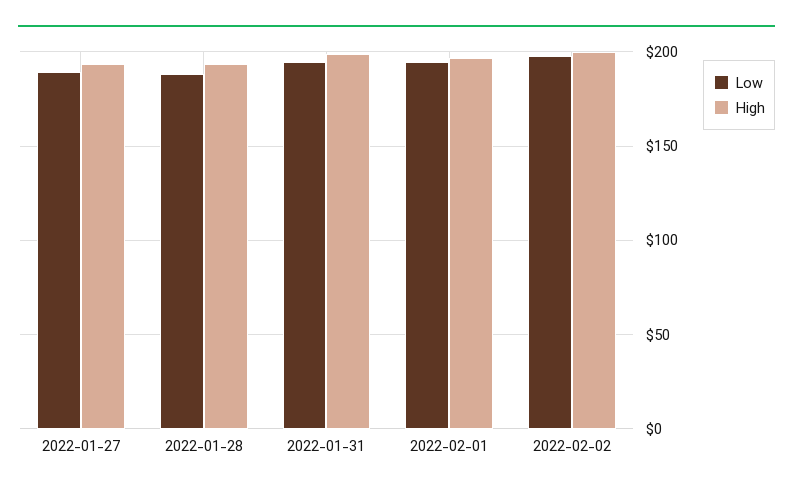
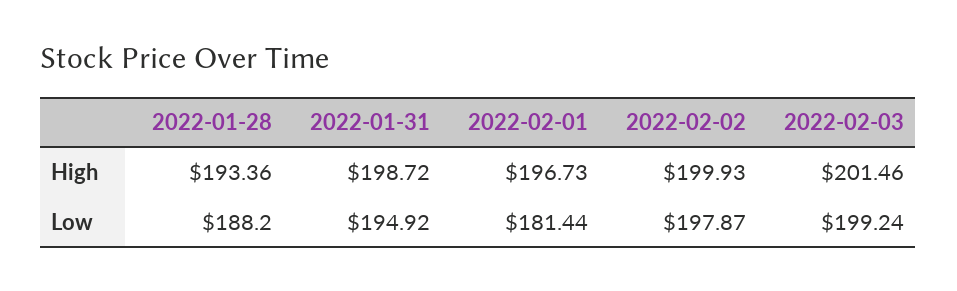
Low, 2022-01-27: 190 -> none
High, 2022-01-27: 195 -> none
Low, 2022-02-01: 195 -> 181.44
High, 2022-02-03: none -> 201.46
Low, 2022-02-03: none -> 199.24

